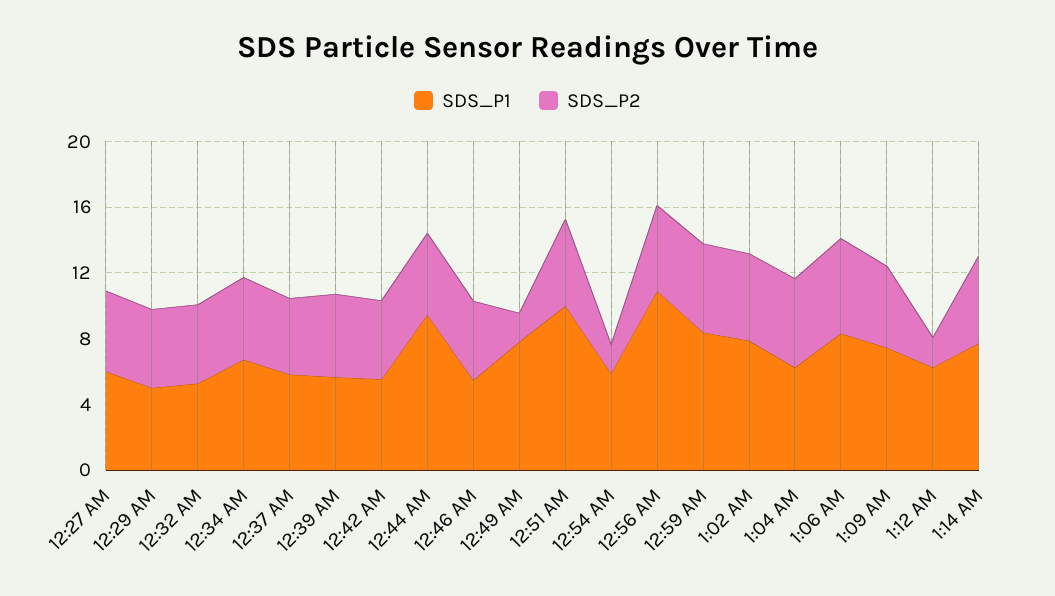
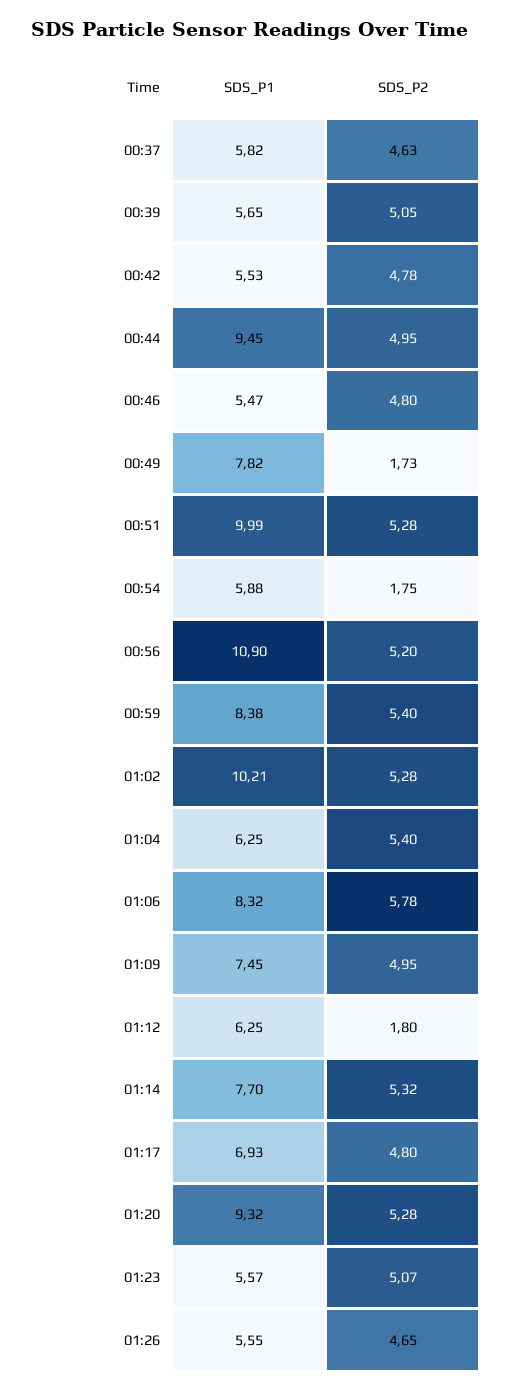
SDS_P1, 12:27 AM: 6 -> none
SDS_P2, 12:27 AM: 5 -> none
SDS_P1, 12:29 AM: 5 -> none
SDS_P2, 12:29 AM: 5 -> none
SDS_P1, 12:32 AM: 5 -> none
SDS_P2, 12:32 AM: 5 -> none
SDS_P1, 12:34 AM: 7 -> none
SDS_P2, 12:34 AM: 5 -> none
SDS_P1, 1:02 AM: 8 -> 10.21
SDS_P1, 01:17: none -> 6.93
SDS_P2, 01:17: none -> 4.8
SDS_P1, 01:20: none -> 9.32
SDS_P2, 01:20: none -> 5.28
SDS_P1, 01:23: none -> 5.57
SDS_P2, 01:23: none -> 5.07
SDS_P1, 01:26: none -> 5.55
SDS_P2, 01:26: none -> 4.65

